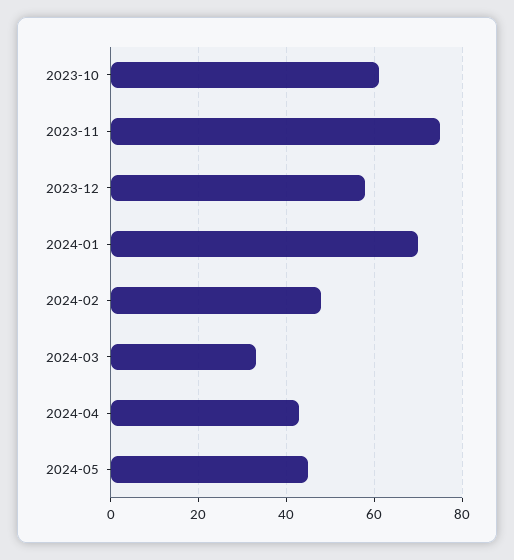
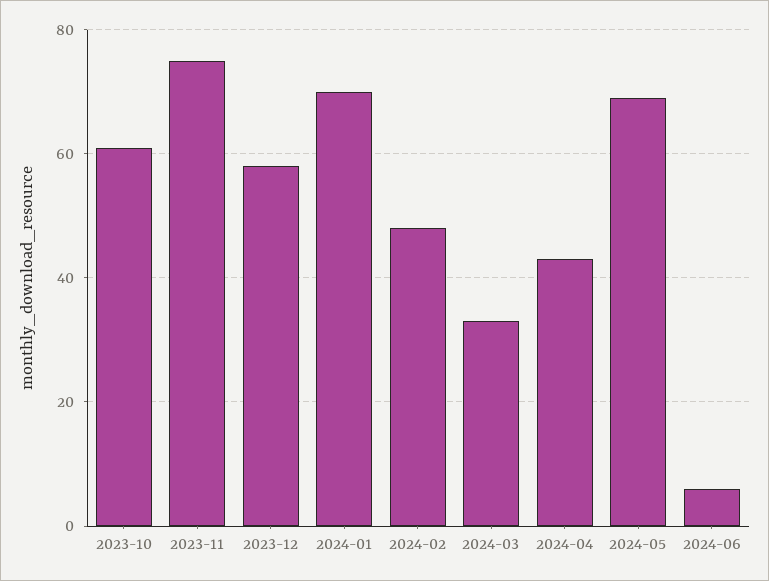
2024-05: 45 -> 70
2024-06: none -> 5

